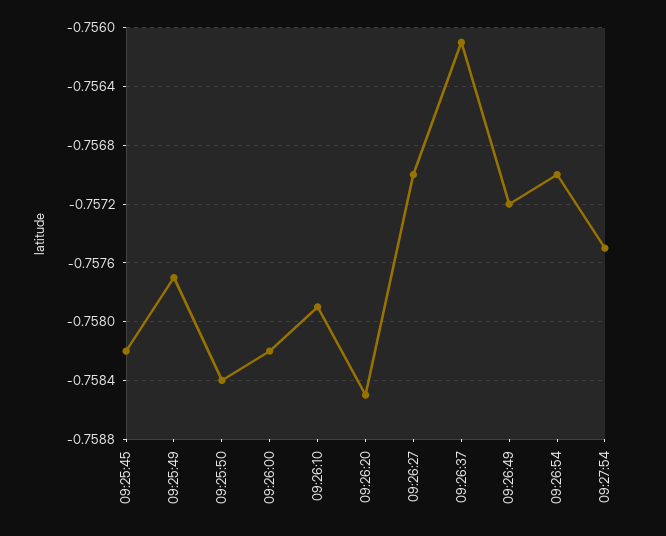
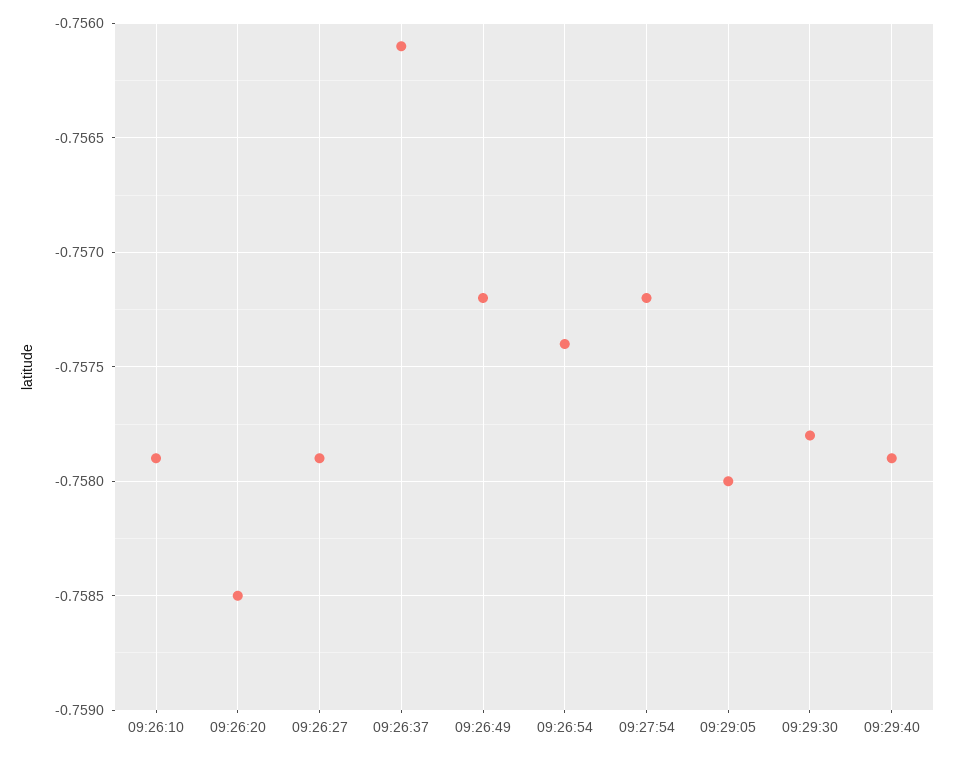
09:25:45: -0.7582 -> none
09:25:49: -0.7577 -> none
09:25:50: -0.7584 -> none
09:26:00: -0.7582 -> none
09:26:27: -0.757 -> -0.7579
09:26:54: -0.757 -> -0.7574
09:27:54: -0.7575 -> -0.7572
09:29:05: none -> -0.758
09:29:30: none -> -0.7578
09:29:40: none -> -0.7579

